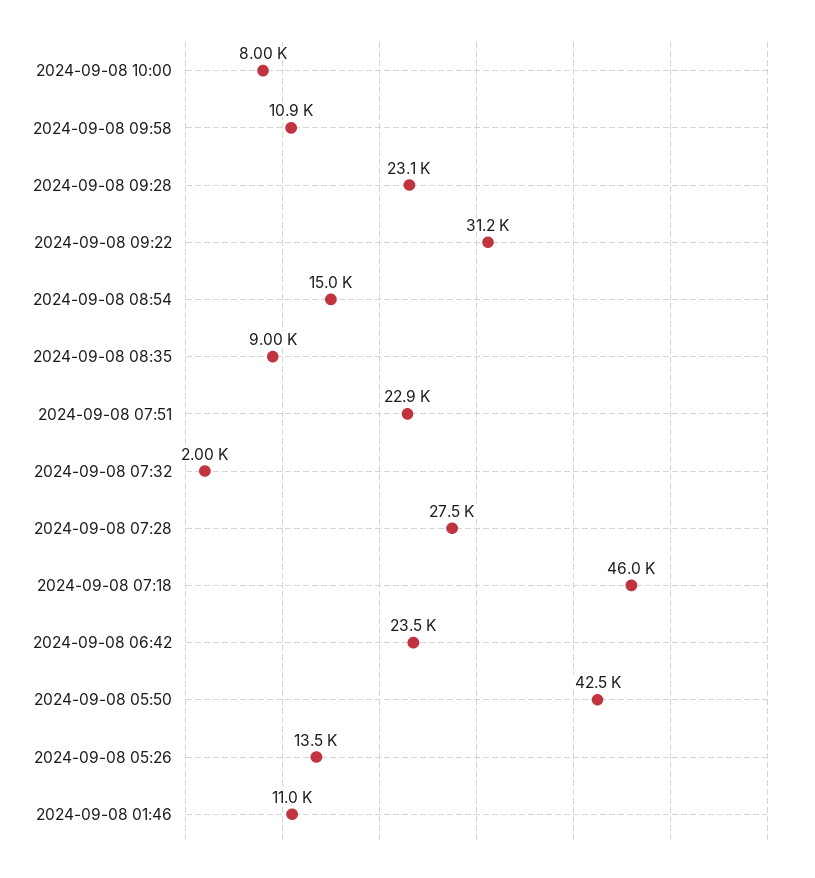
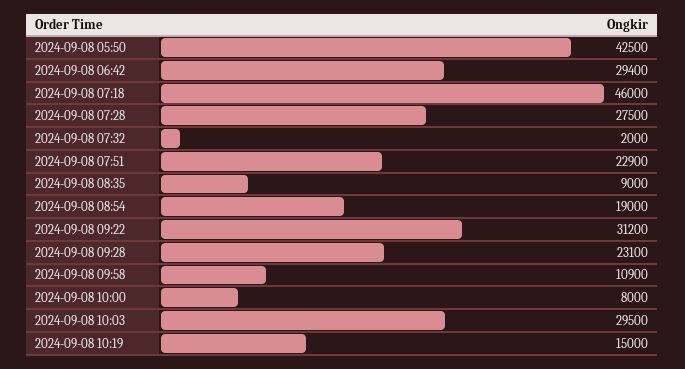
2024-09-08 08:54: 15000 -> 19000
2024-09-08 06:42: 23500 -> 29400
2024-09-08 05:26: 13500 -> none
2024-09-08 01:46: 11000 -> none
2024-09-08 10:03: none -> 29500
2024-09-08 10:19: none -> 15000

